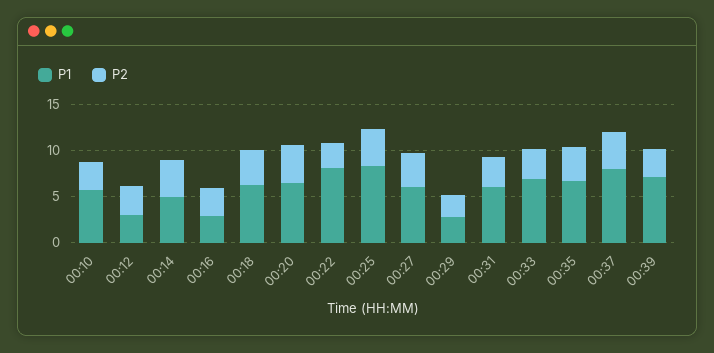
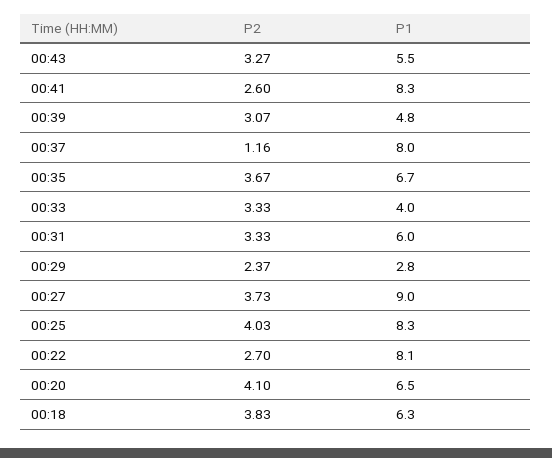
P1, 00:10: 6 -> none
P2, 00:10: 3 -> none
P1, 00:12: 3 -> none
P2, 00:12: 3 -> none
P1, 00:14: 5 -> none
P2, 00:14: 4 -> none
P1, 00:16: 3 -> none
P2, 00:16: 3 -> none
P1, 00:27: 6 -> 9
P1, 00:33: 7 -> 4
P2, 00:37: 4 -> 1.16
P1, 00:39: 7 -> 4.8
P2, 00:43: none -> 3.27
P1, 00:43: none -> 5.5
P2, 00:41: none -> 2.6
P1, 00:41: none -> 8.3

